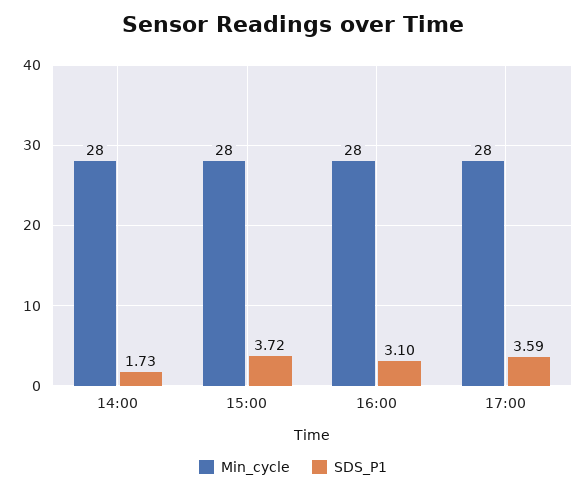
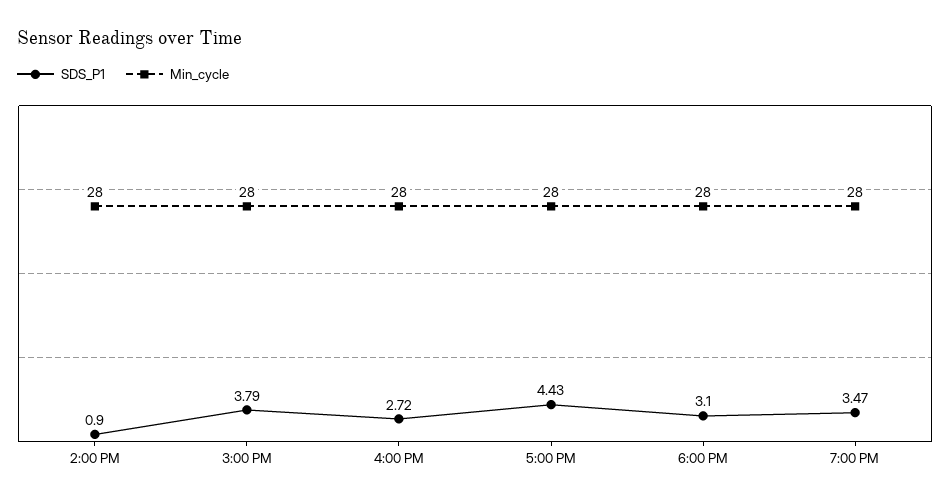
SDS_P1, 14:00: 1.73 -> 0.9
SDS_P1, 15:00: 3.72 -> 3.79
SDS_P1, 16:00: 3.1 -> 2.72
SDS_P1, 17:00: 3.59 -> 4.43
SDS_P1, 6:00 PM: none -> 3.1
Min_cycle, 6:00 PM: none -> 28
SDS_P1, 7:00 PM: none -> 3.47
Min_cycle, 7:00 PM: none -> 28

